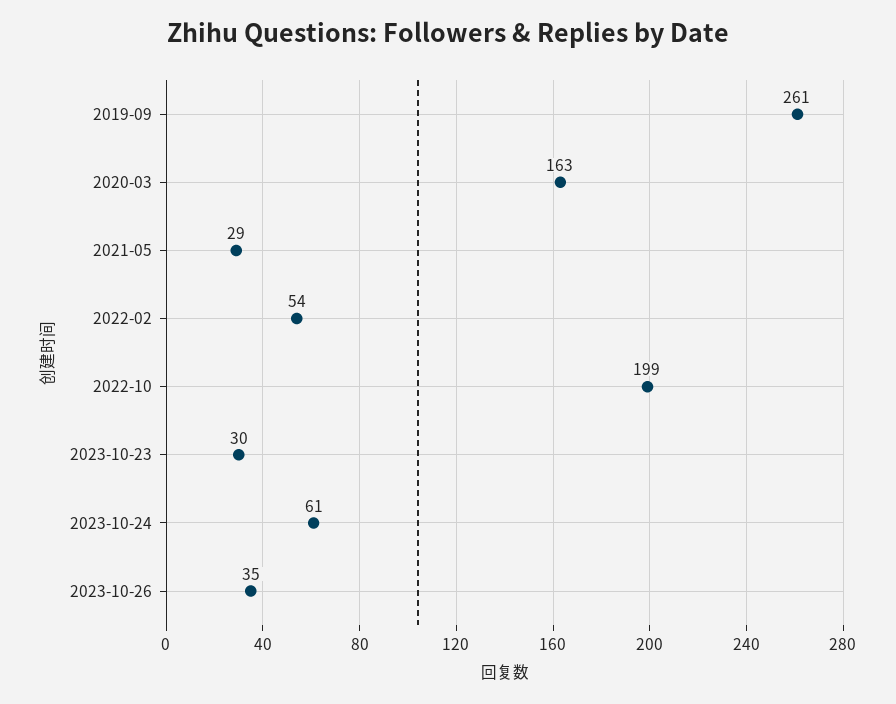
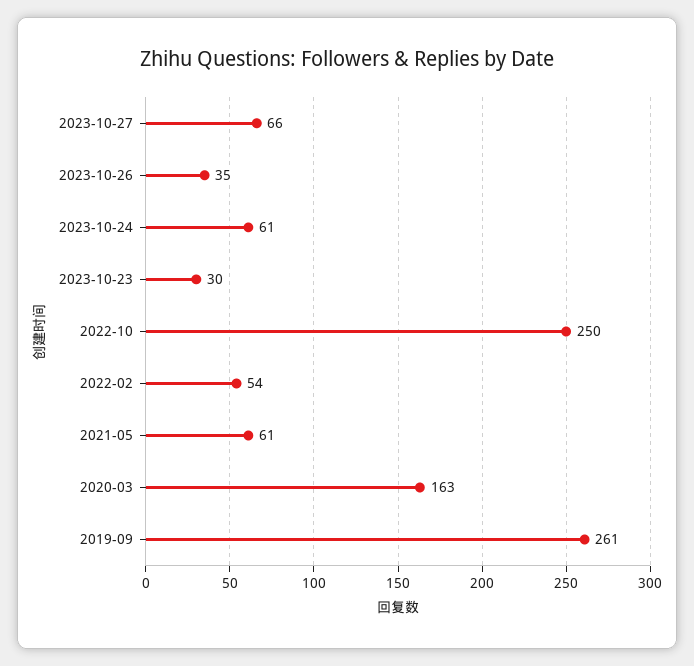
2021-05: 29 -> 61
2022-10: 199 -> 250
2023-10-27: none -> 66

